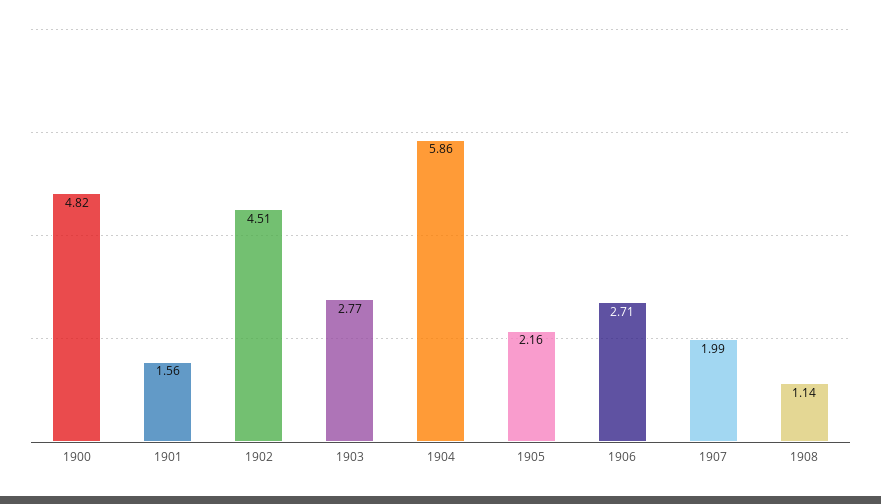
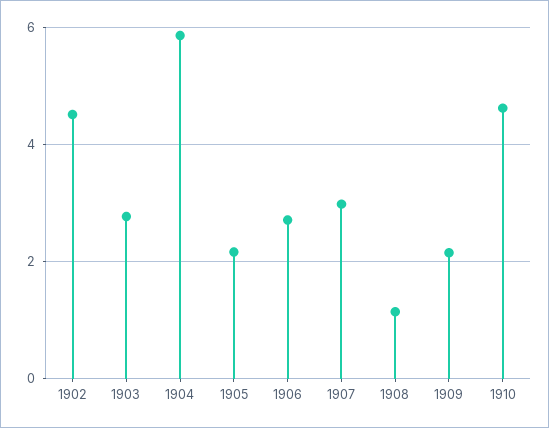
1900: 4.82 -> none
1901: 1.56 -> none
1907: 1.99 -> 3
1909: none -> 2.2
1910: none -> 4.6

